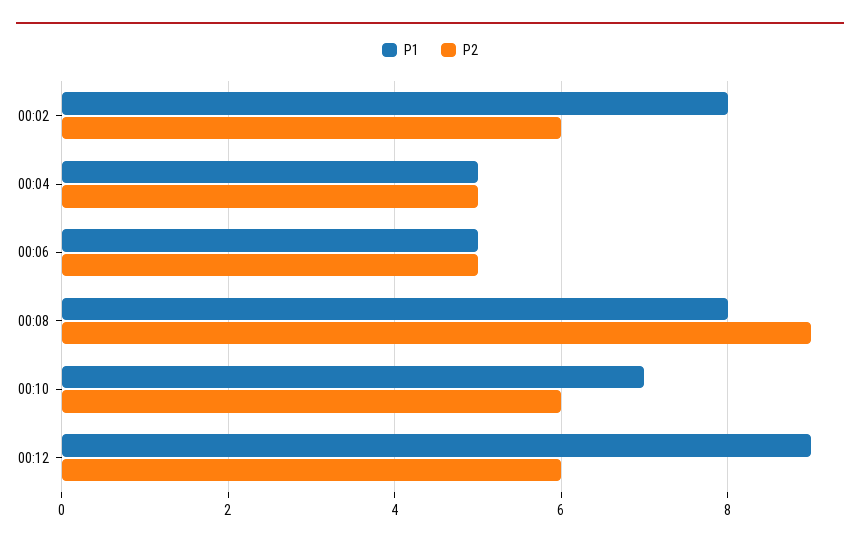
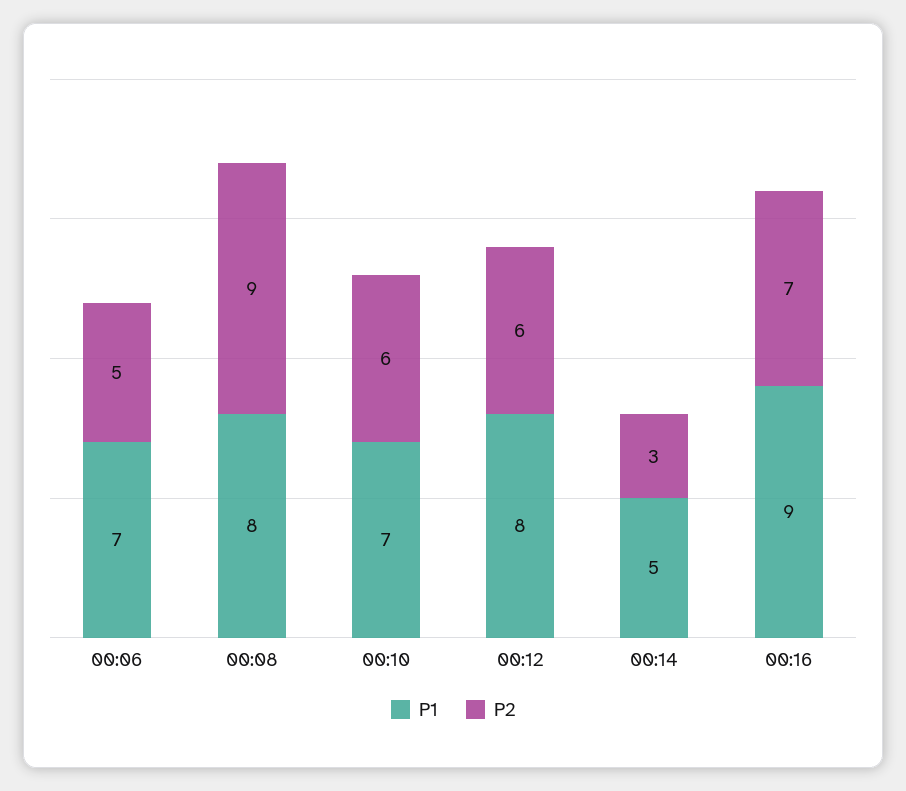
P1, 00:02: 8 -> none
P2, 00:02: 6 -> none
P1, 00:04: 5 -> none
P2, 00:04: 5 -> none
P1, 00:06: 5 -> 7
P1, 00:12: 9 -> 8
P1, 00:14: none -> 5
P2, 00:14: none -> 3
P1, 00:16: none -> 9
P2, 00:16: none -> 7

